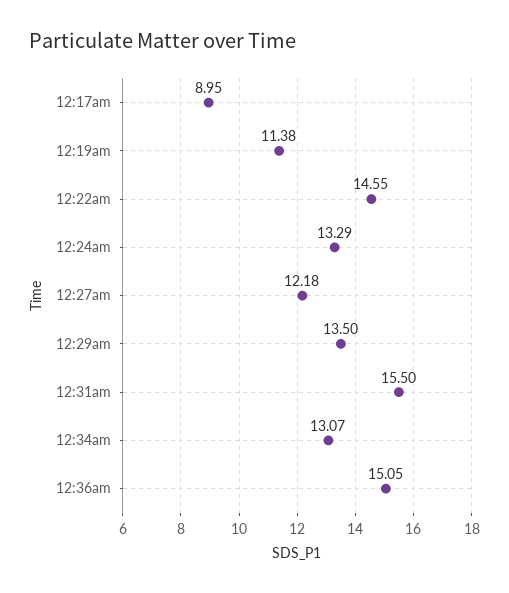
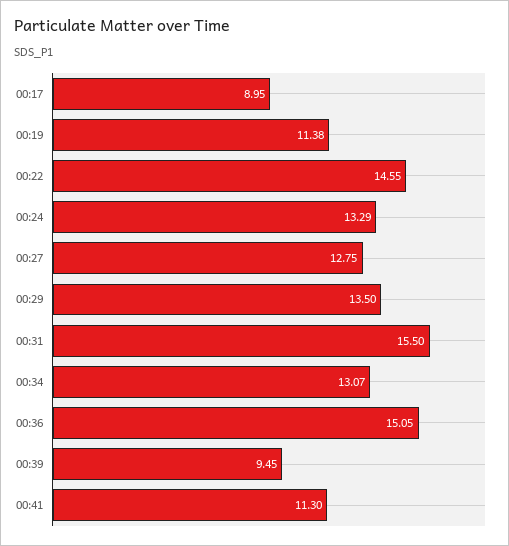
12:27am: 12.18 -> 12.75
00:39: none -> 9.45
00:41: none -> 11.3

